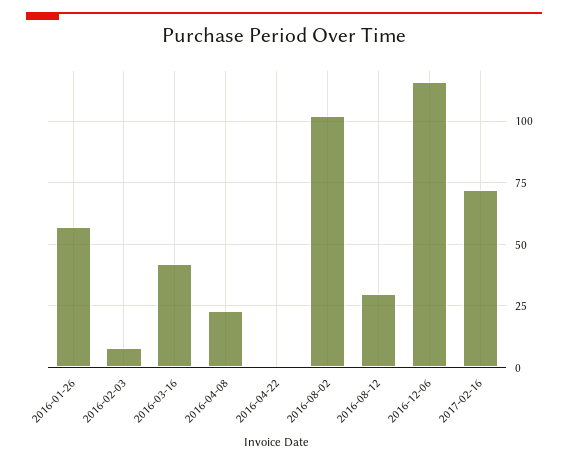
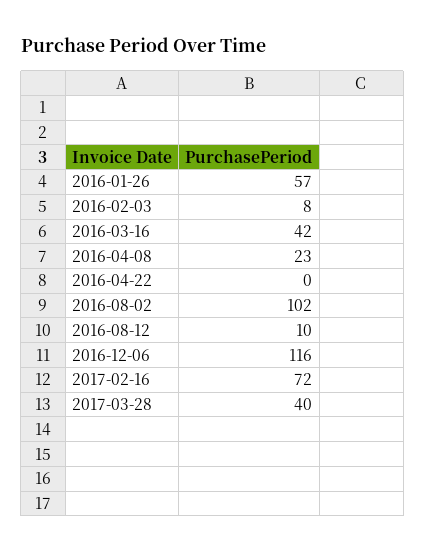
2016-08-12: 30 -> 10
2017-03-28: none -> 40

